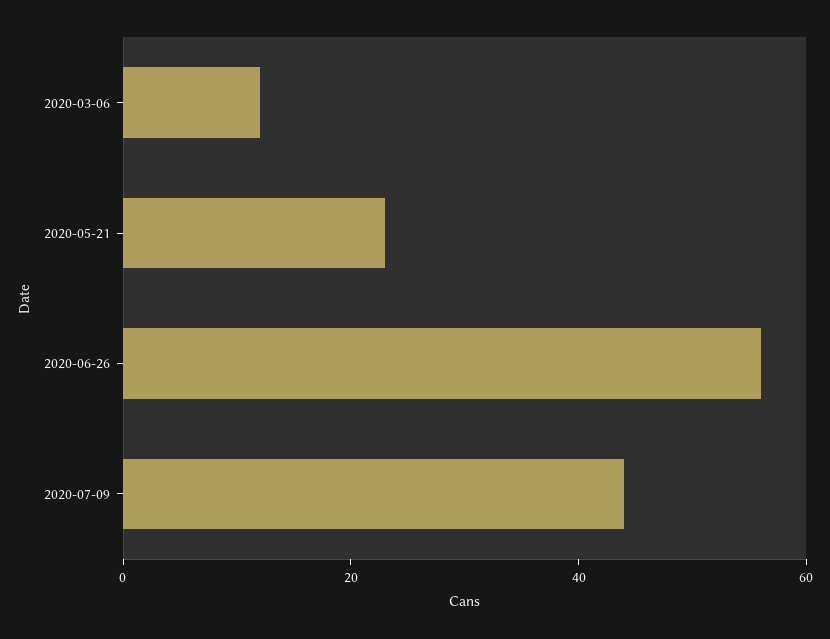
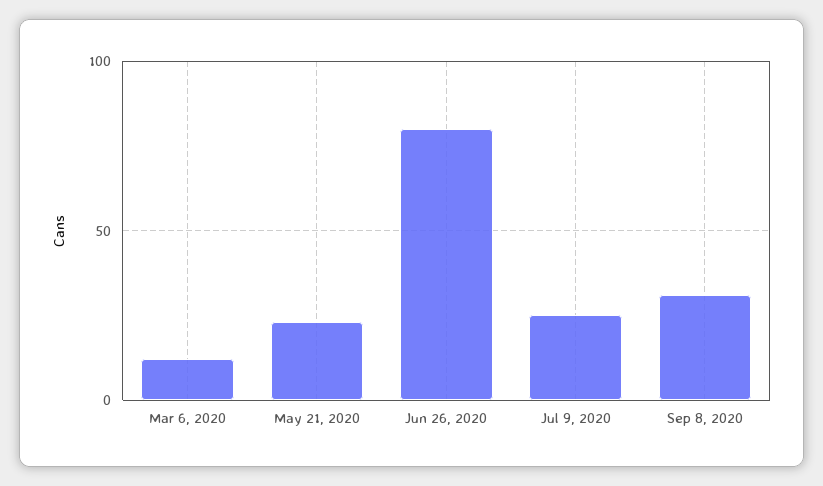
2020-06-26: 55 -> 80
2020-07-09: 45 -> 25
Sep 8, 2020: none -> 30

